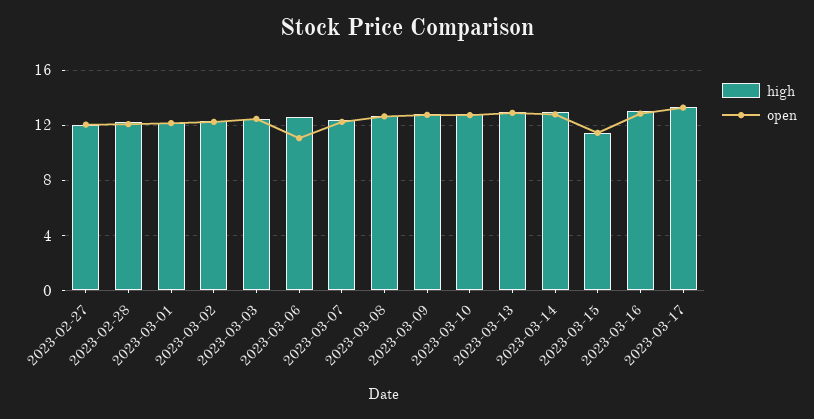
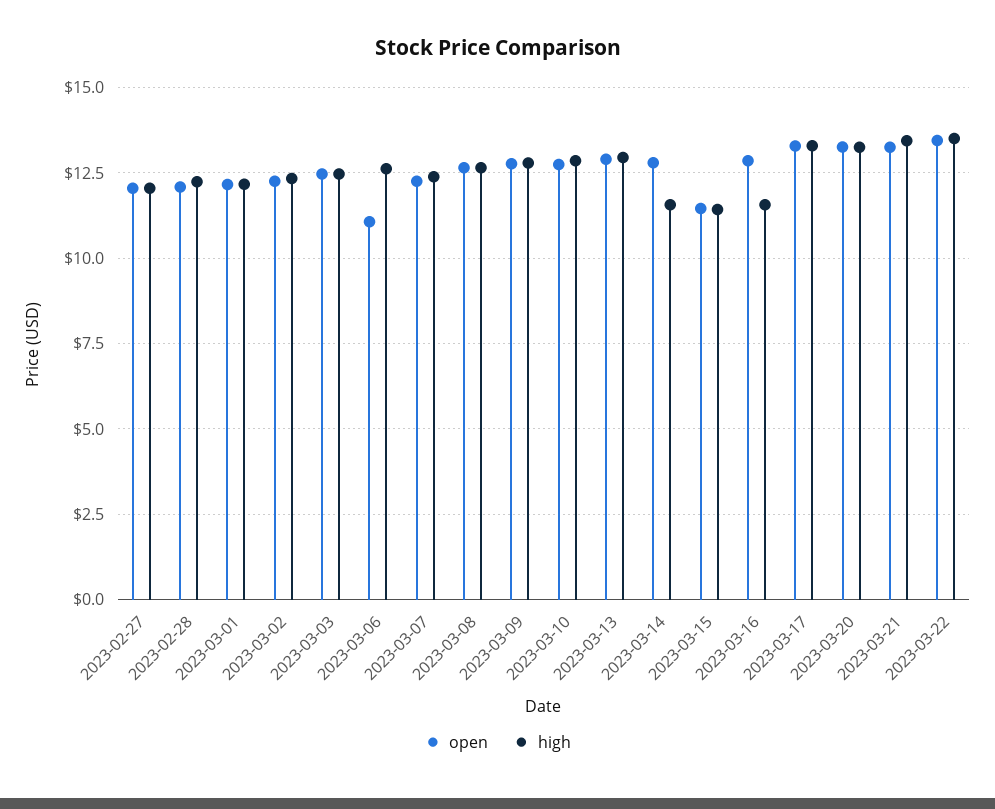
high, 2023-03-14: 13 -> 11.5
high, 2023-03-16: 13 -> 11.5
open, 2023-03-20: none -> 13.25
high, 2023-03-20: none -> 13.25
open, 2023-03-21: none -> 13.25
high, 2023-03-21: none -> 13.5
open, 2023-03-22: none -> 13.5
high, 2023-03-22: none -> 13.5

